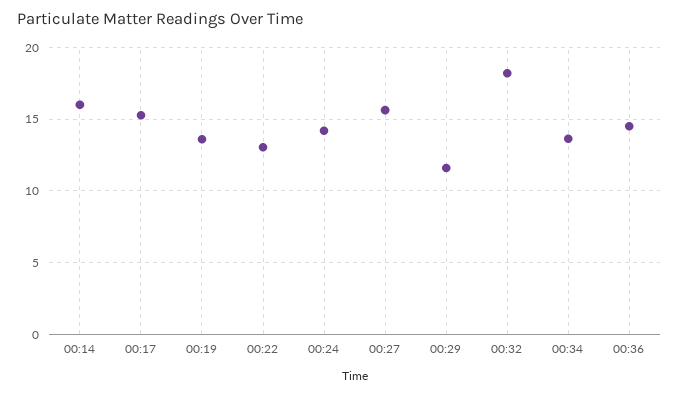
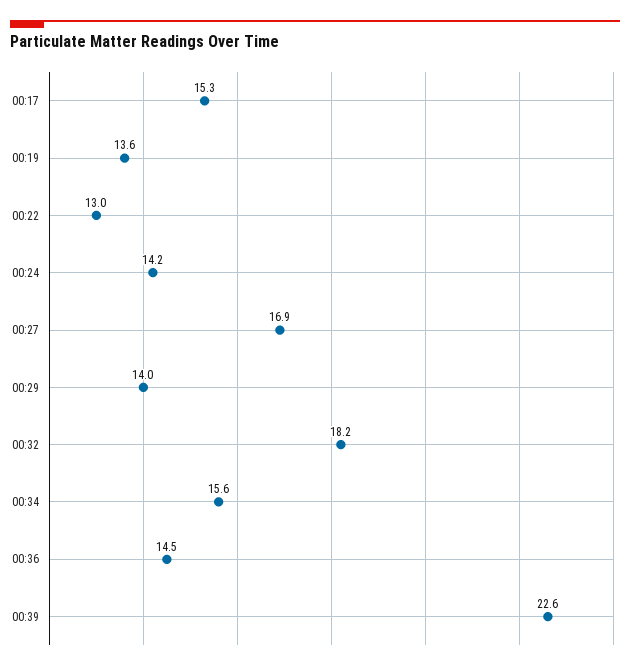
00:14: 16 -> none
00:27: 15.5 -> 16.9
00:29: 11.5 -> 14
00:34: 13.5 -> 15.6
00:39: none -> 22.6

